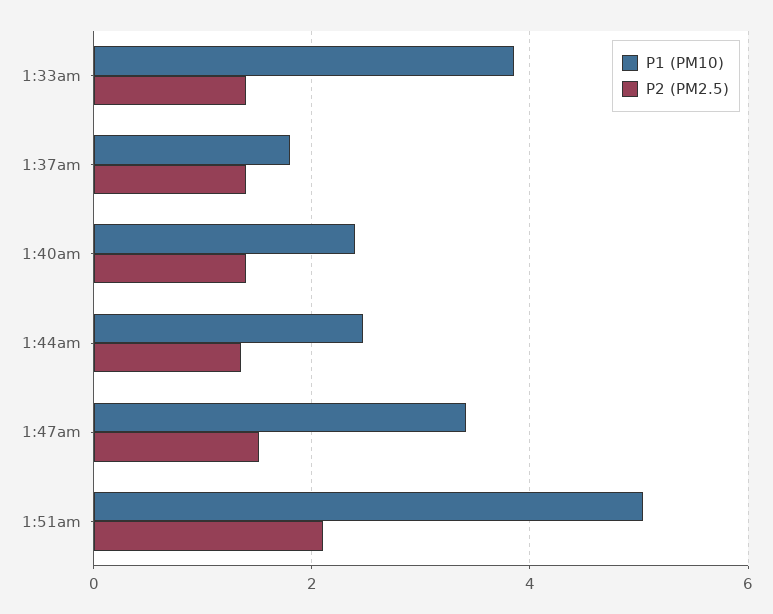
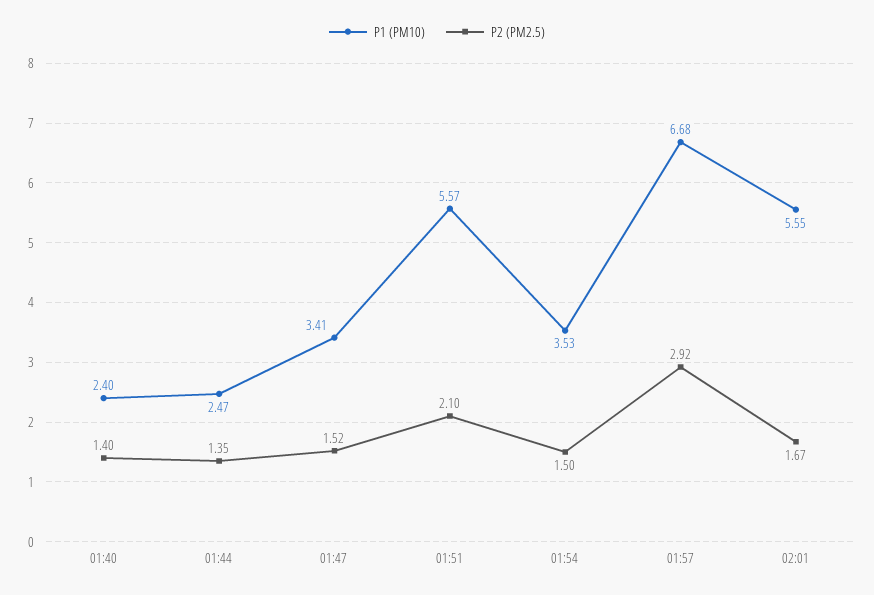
P1 (PM10), 1:33am: 3.8 -> none
P2 (PM2.5), 1:33am: 1.4 -> none
P1 (PM10), 1:37am: 1.8 -> none
P2 (PM2.5), 1:37am: 1.4 -> none
P1 (PM10), 1:51am: 5 -> 5.57
P1 (PM10), 01:54: none -> 3.53
P2 (PM2.5), 01:54: none -> 1.5
P1 (PM10), 01:57: none -> 6.68
P2 (PM2.5), 01:57: none -> 2.92
P1 (PM10), 02:01: none -> 5.55
P2 (PM2.5), 02:01: none -> 1.67

